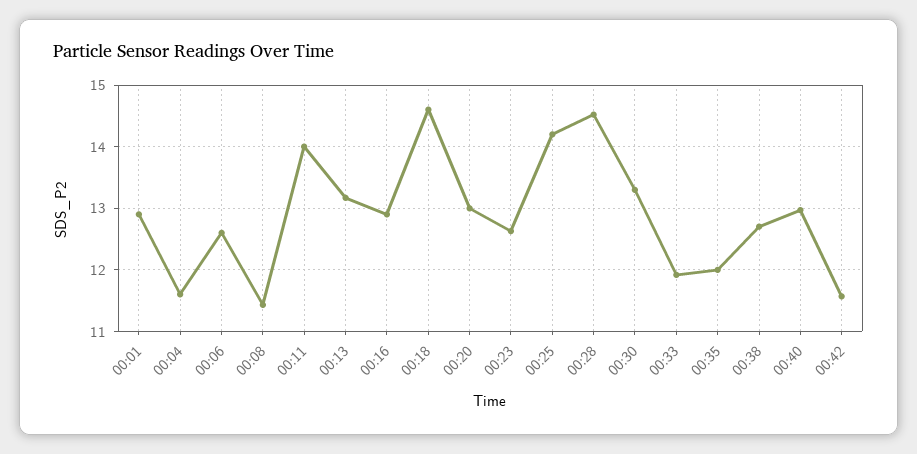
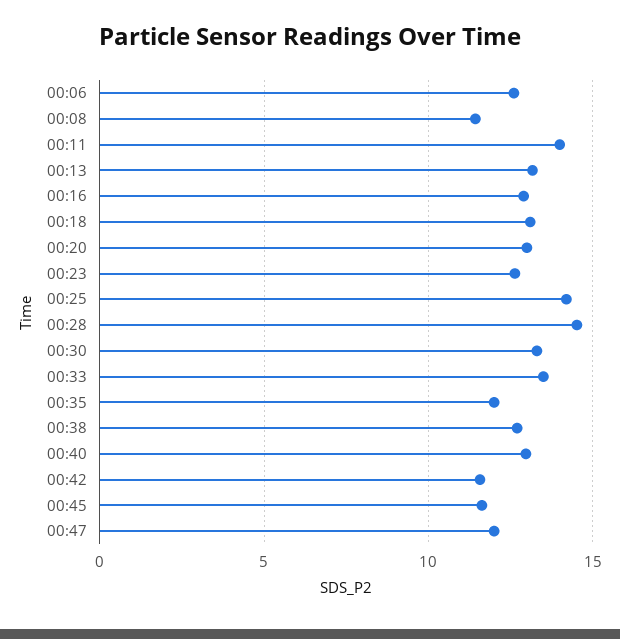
00:01: 12.9 -> none
00:04: 11.6 -> none
00:18: 14.6 -> 13
00:33: 11.9 -> 13.5
00:45: none -> 11.5
00:47: none -> 12

